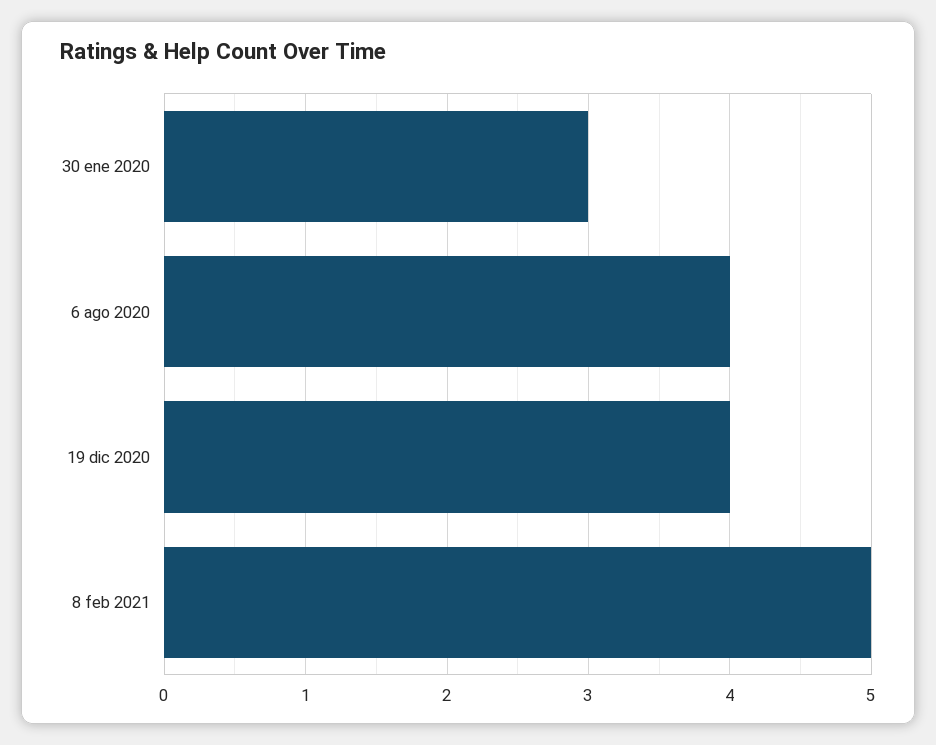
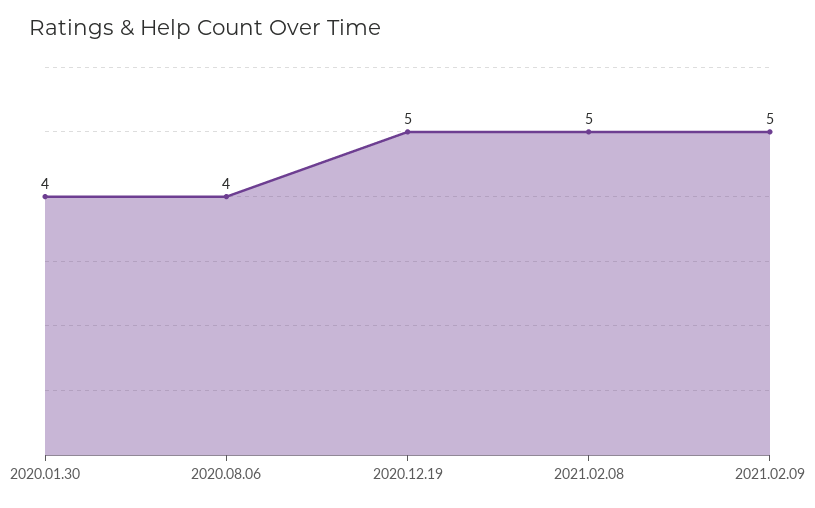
30 ene 2020: 3 -> 4
19 dic 2020: 4 -> 5
2021.02.09: none -> 5

